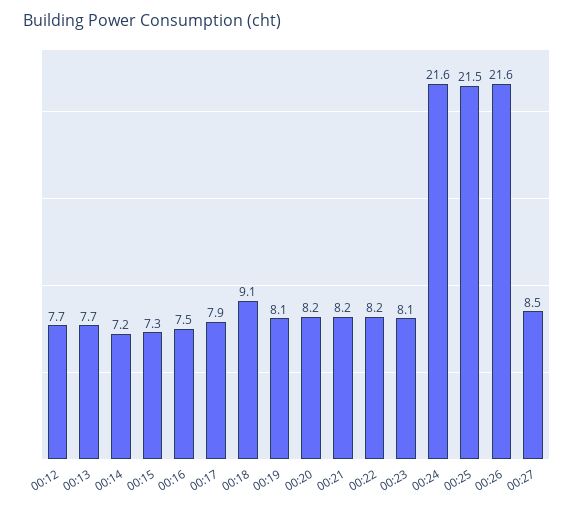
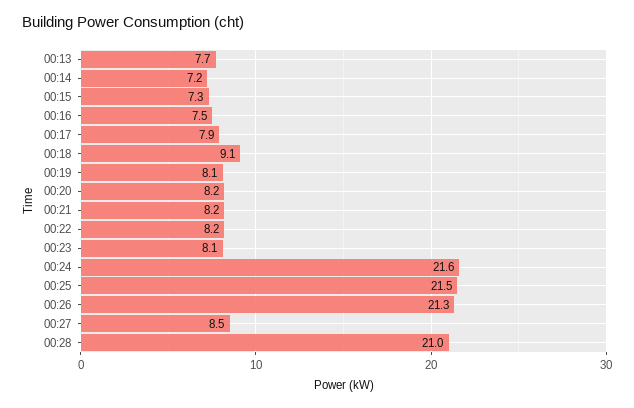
00:12: 7.7 -> none
00:26: 21.6 -> 21.3
00:28: none -> 21

